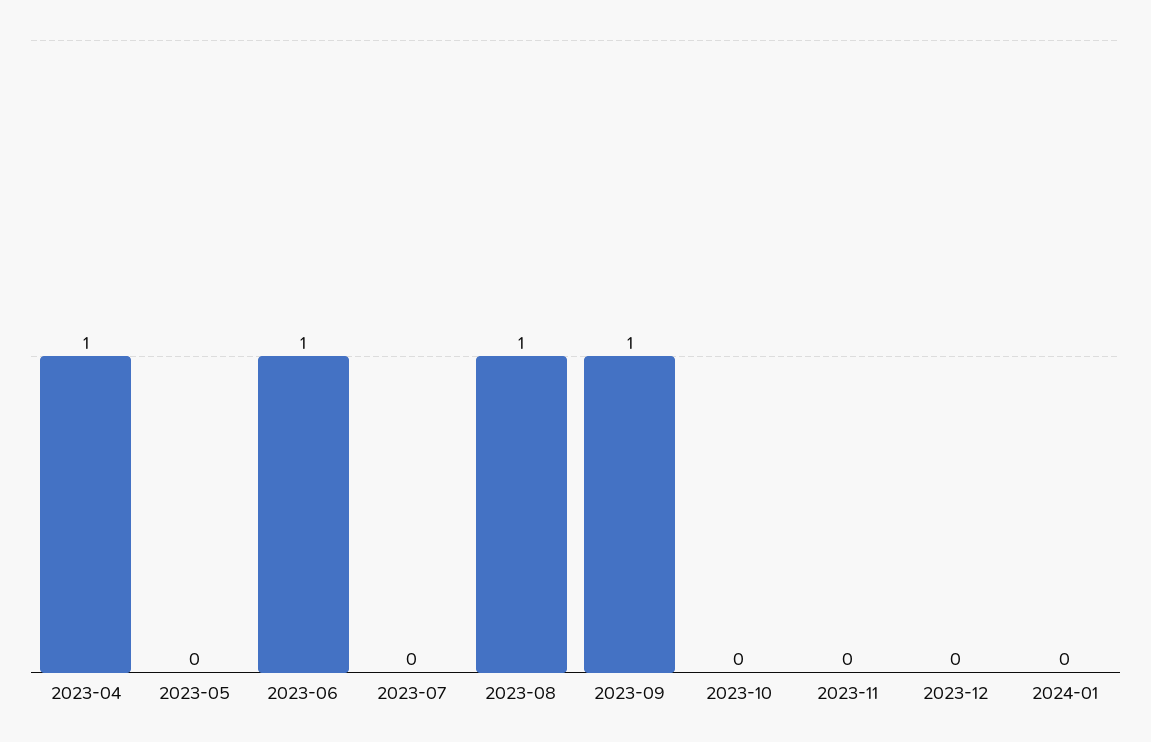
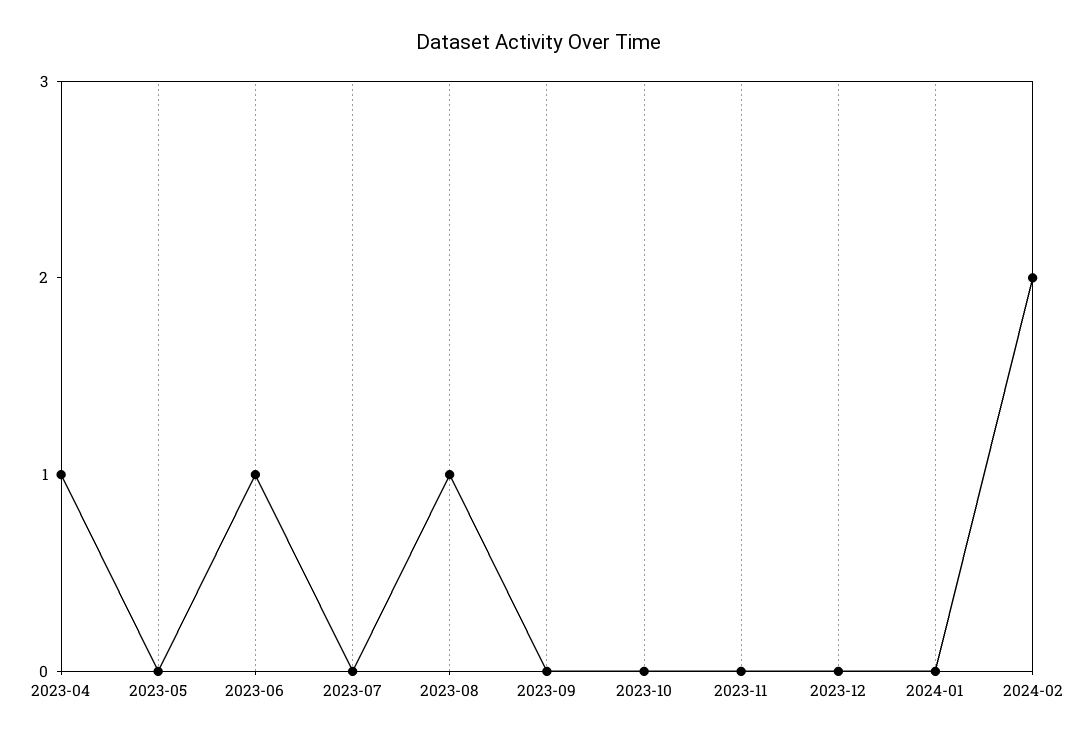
2023-09: 1 -> 0
2024-02: none -> 2

